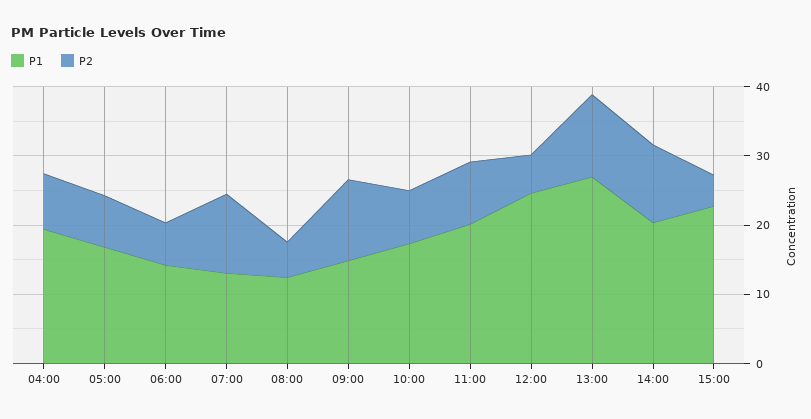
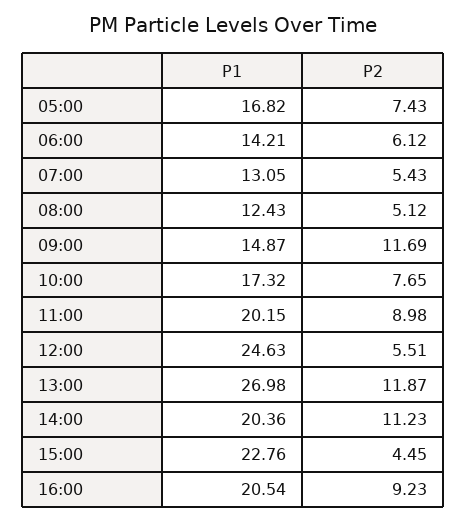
P1, 04:00: 20 -> none
P2, 04:00: 8 -> none
P2, 07:00: 12 -> 5.43
P1, 16:00: none -> 20.54
P2, 16:00: none -> 9.23

